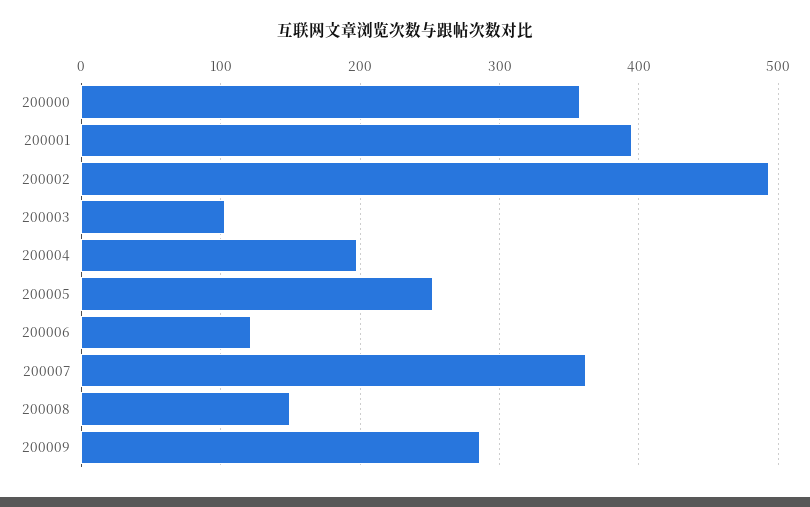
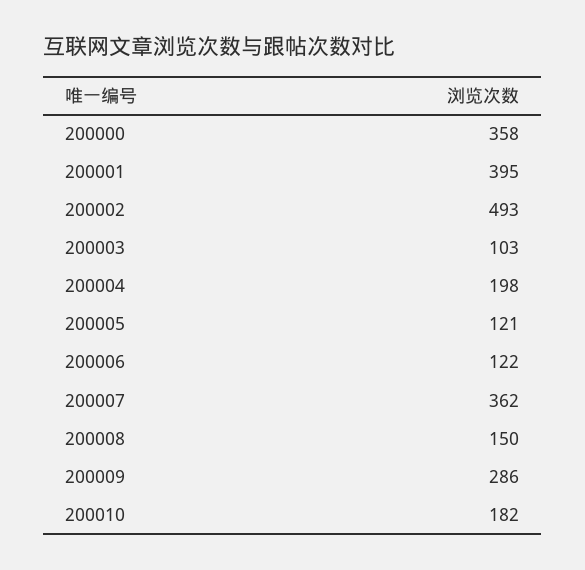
200005: 250 -> 121
200010: none -> 182

